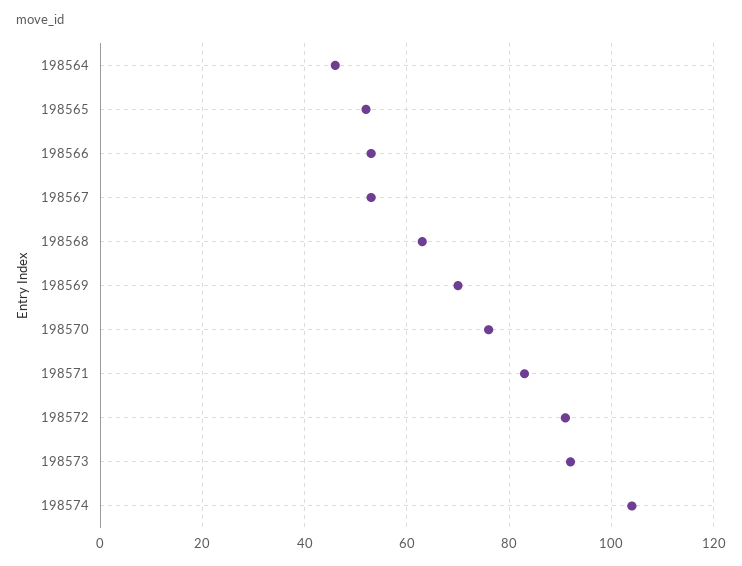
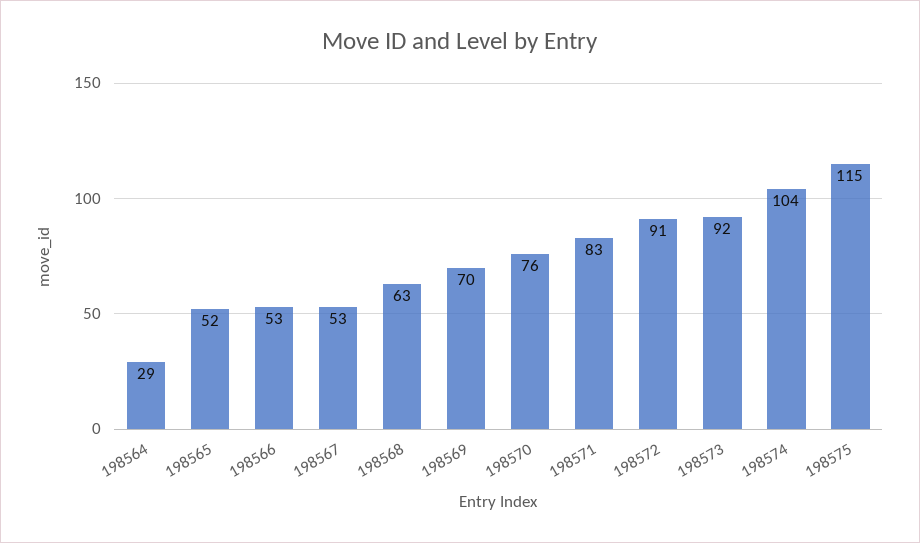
198564: 45 -> 29
198575: none -> 115

